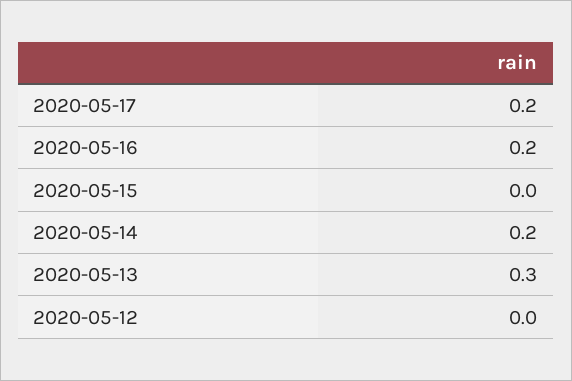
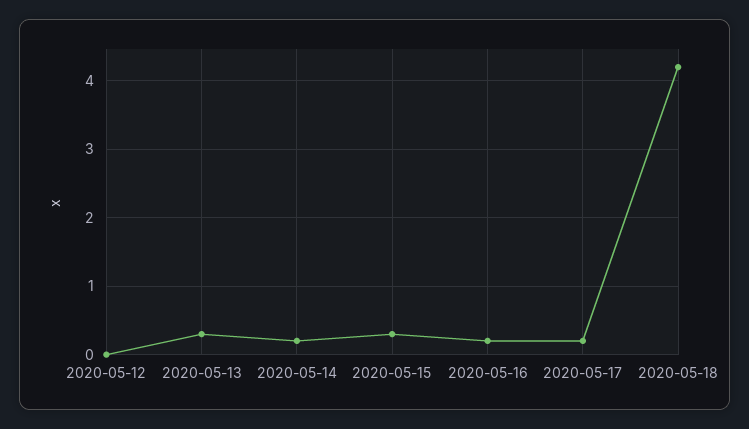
2020-05-15: 0 -> 0.3
2020-05-18: none -> 4.2

